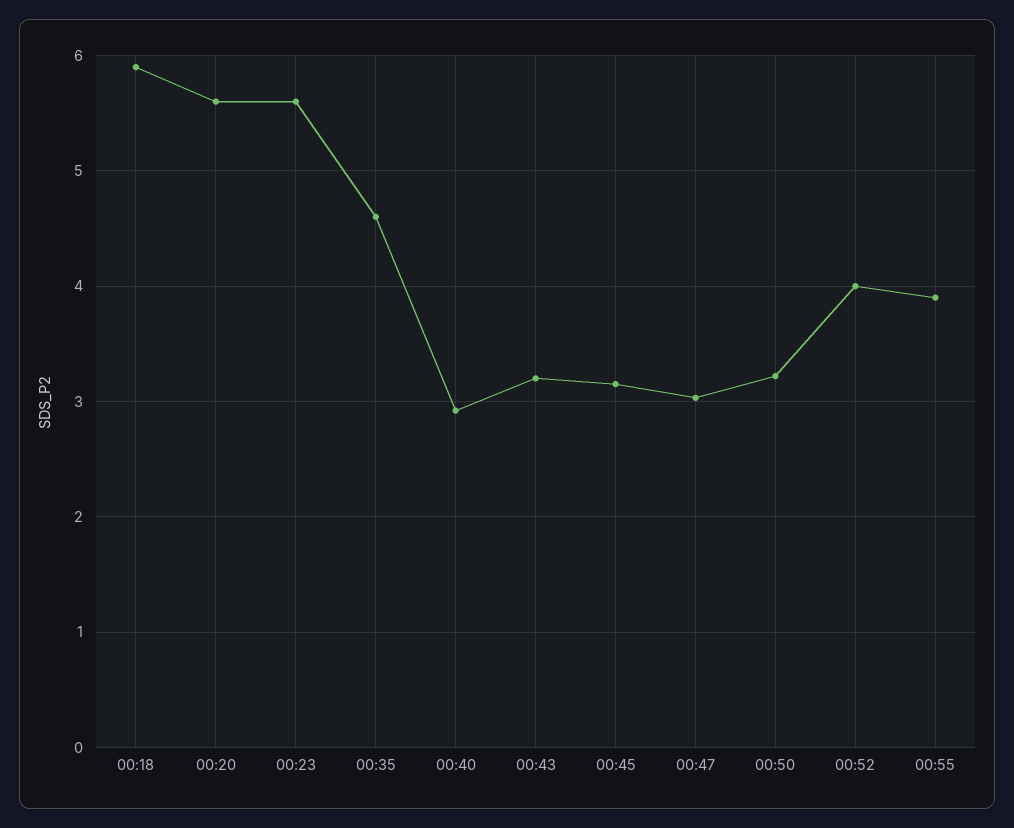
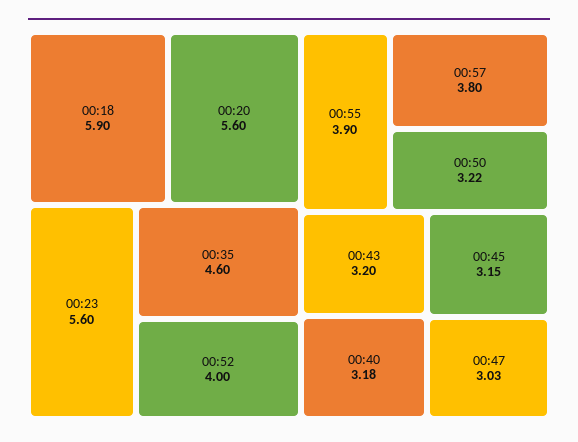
00:40: 2.9 -> 3.18
00:57: none -> 3.8

